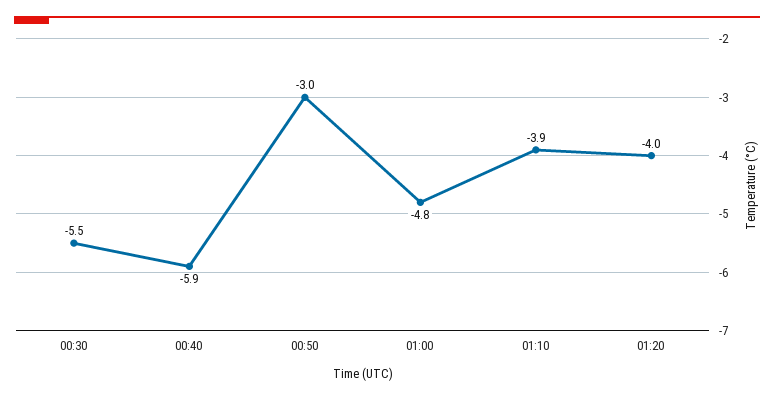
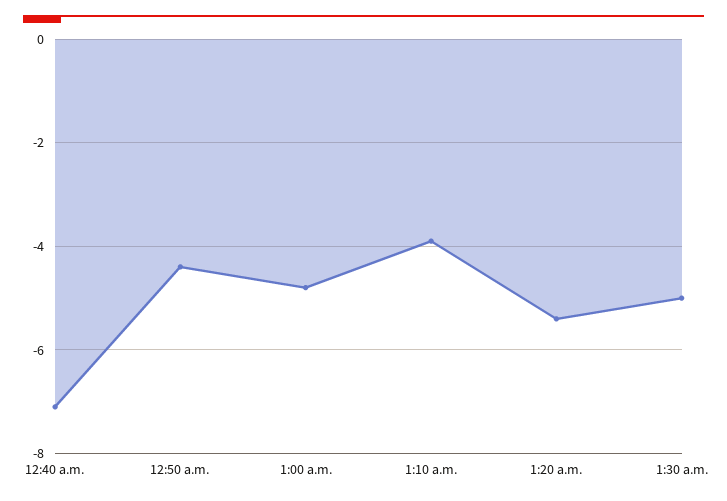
00:30: -5.5 -> none
00:40: -5.9 -> -7
00:50: -3 -> -4.5
01:20: -4 -> -5.5
1:30 a.m.: none -> -5

